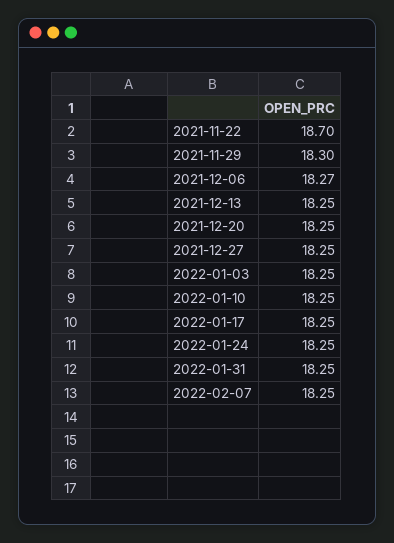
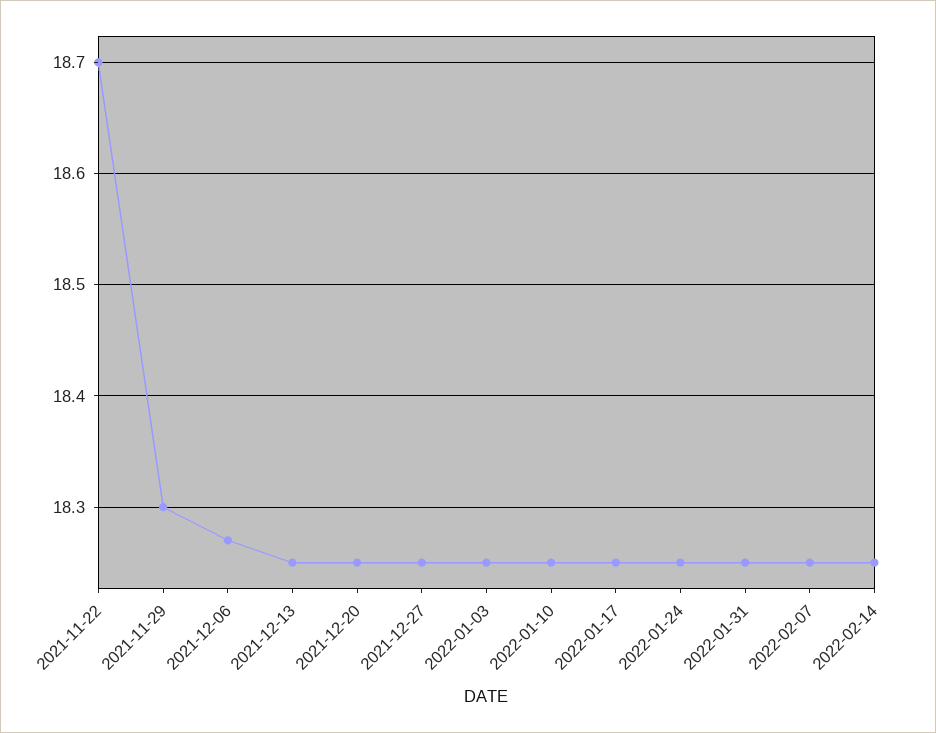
2022-02-14: none -> 18.25

